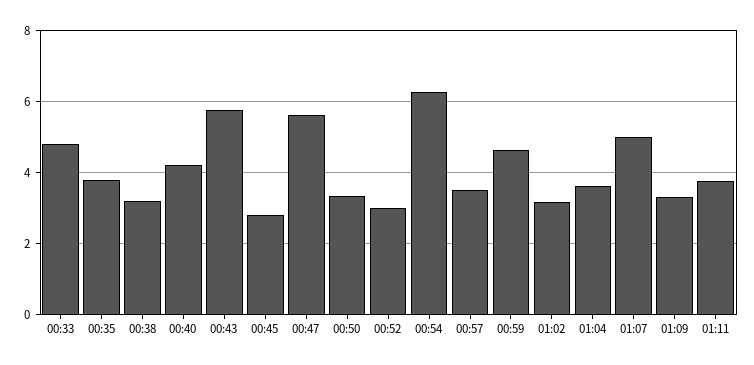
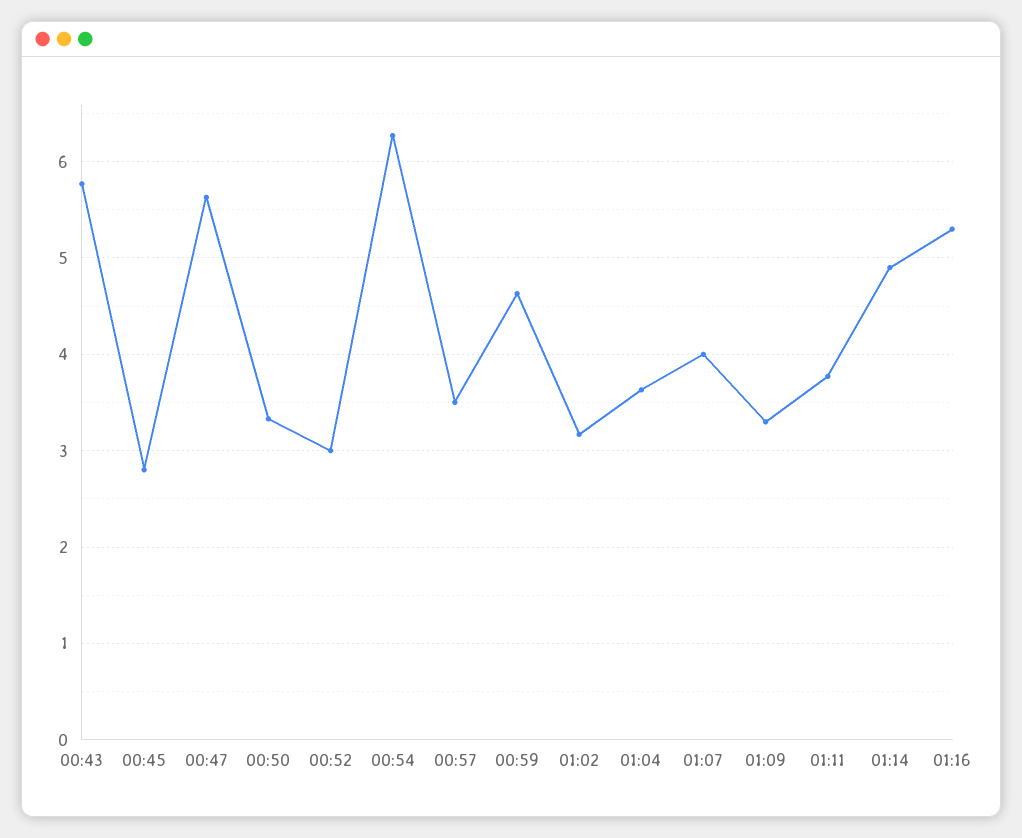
00:33: 4.8 -> none
00:35: 3.8 -> none
00:38: 3.2 -> none
00:40: 4.2 -> none
01:07: 5 -> 4
01:14: none -> 4.9
01:16: none -> 5.3

